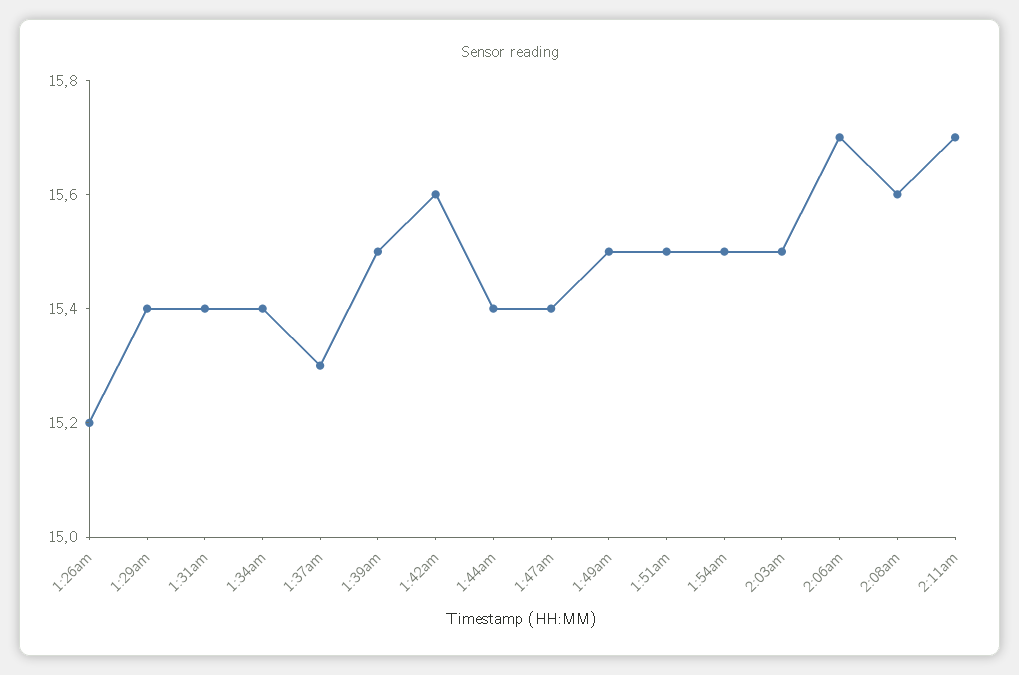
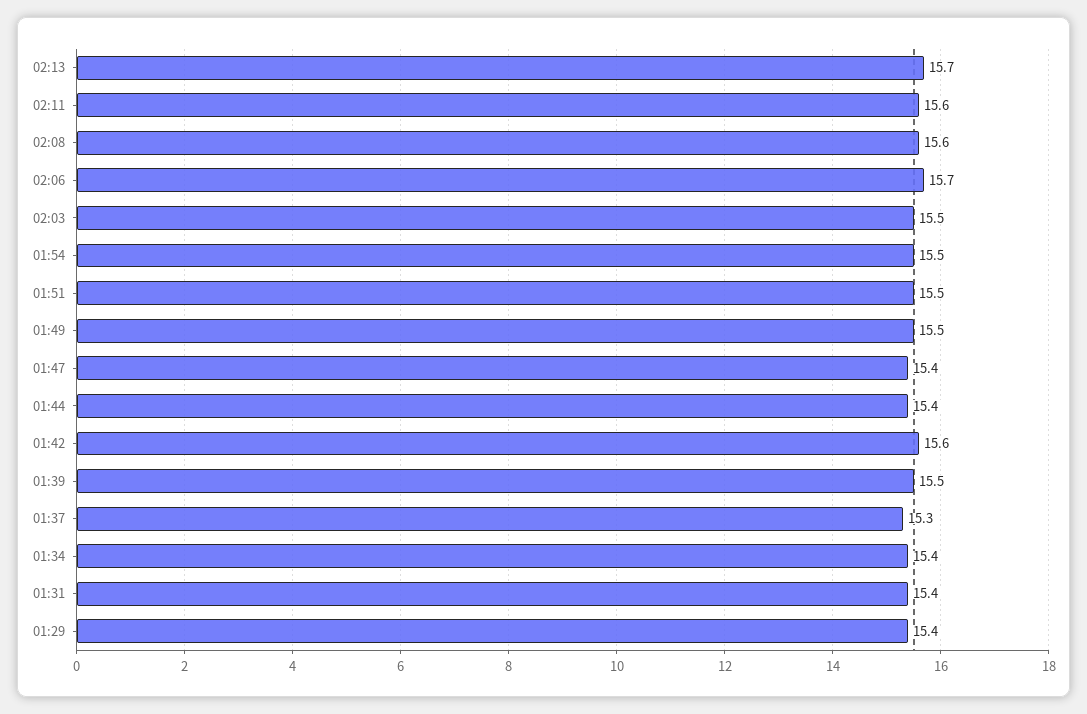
1:26am: 15.2 -> none
2:11am: 15.7 -> 15.6
02:13: none -> 15.7

